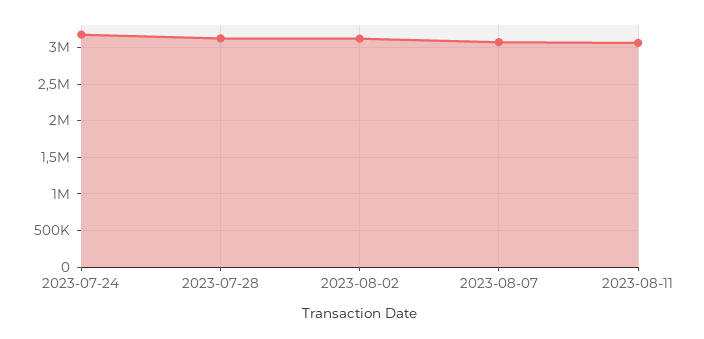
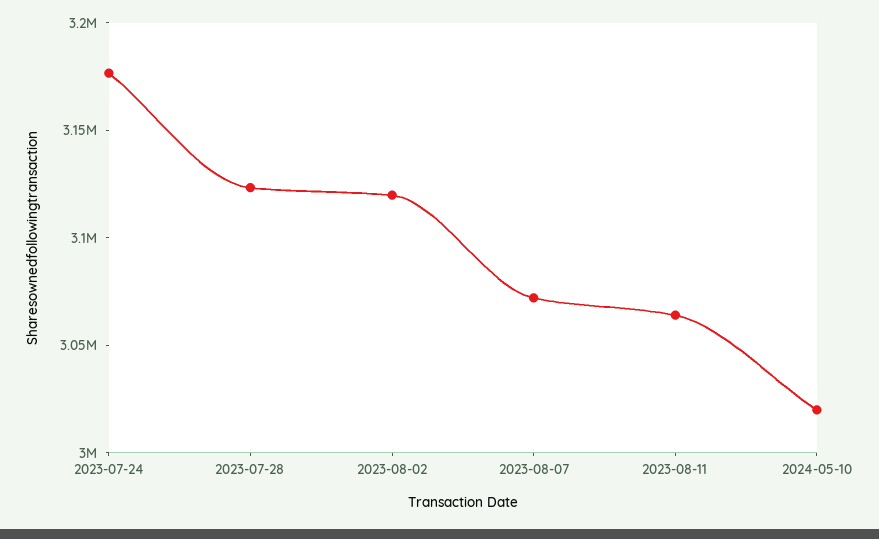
2024-05-10: none -> 3020000

